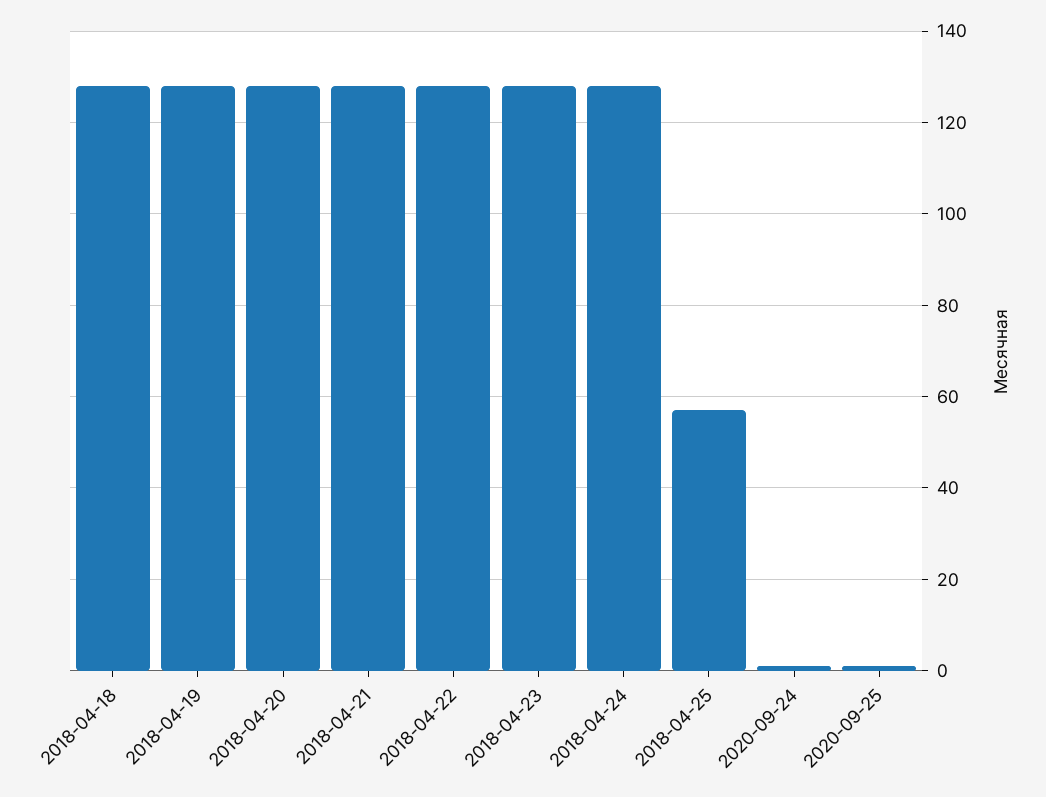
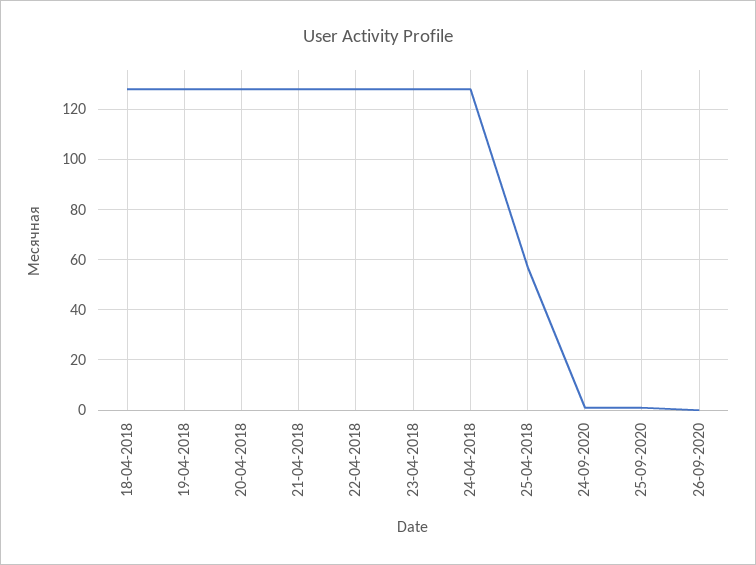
26-09-2020: none -> 0

